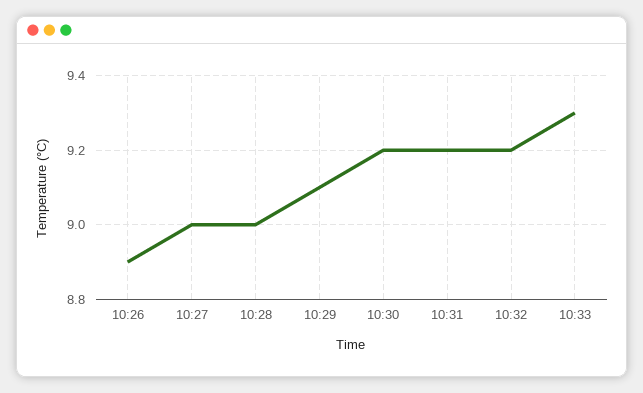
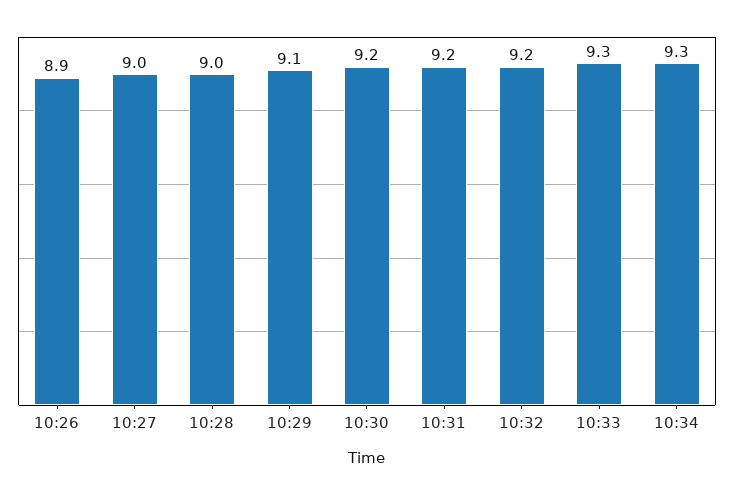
10:34: none -> 9.3

